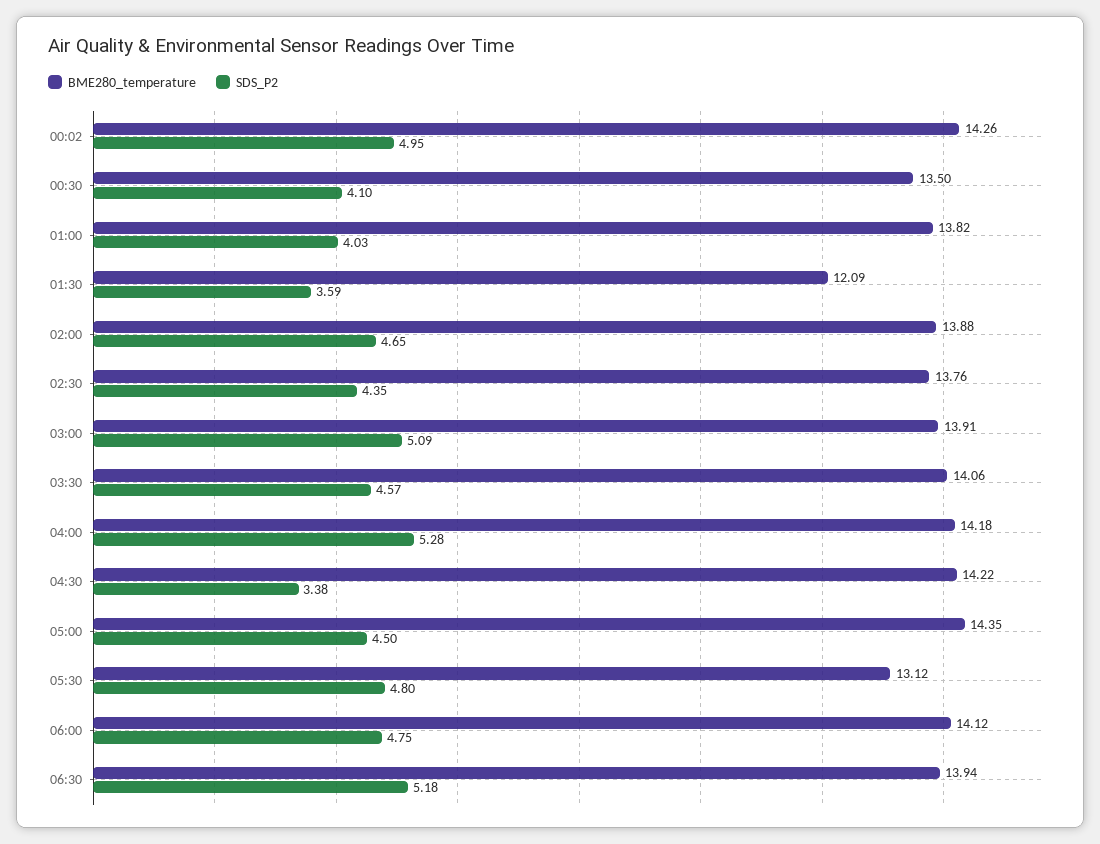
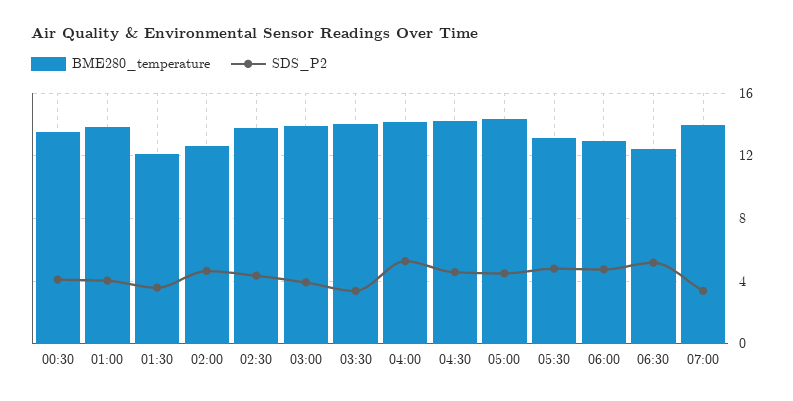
BME280_temperature, 00:02: 14.26 -> none
SDS_P2, 00:02: 4.95 -> none
BME280_temperature, 02:00: 13.88 -> 12.5
SDS_P2, 03:00: 5.09 -> 4
SDS_P2, 03:30: 4.57 -> 3.5
SDS_P2, 04:30: 3.38 -> 4.5
BME280_temperature, 06:00: 14.12 -> 13
BME280_temperature, 06:30: 13.94 -> 12.5
BME280_temperature, 07:00: none -> 14
SDS_P2, 07:00: none -> 3.5

